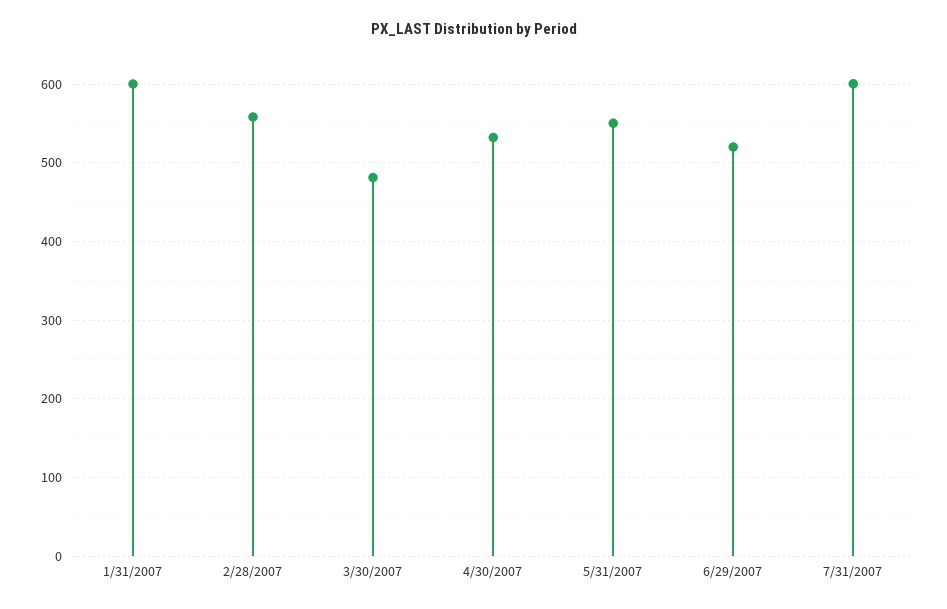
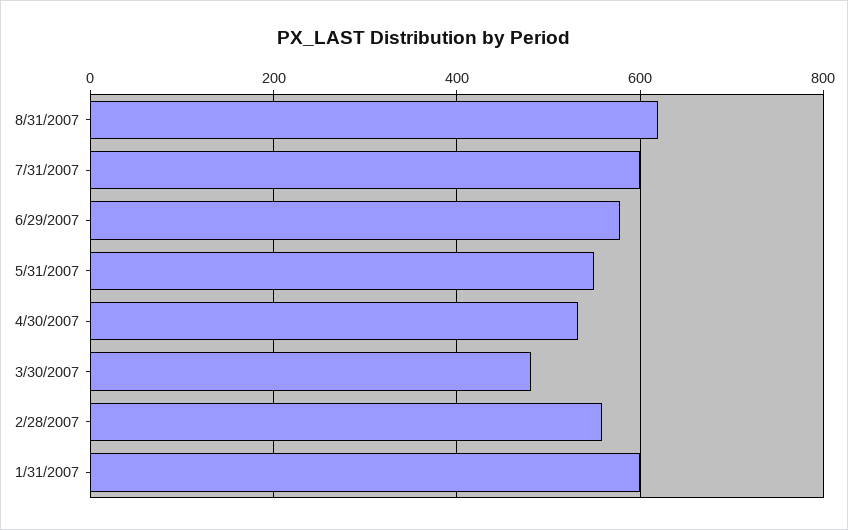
6/29/2007: 520 -> 580
8/31/2007: none -> 620

